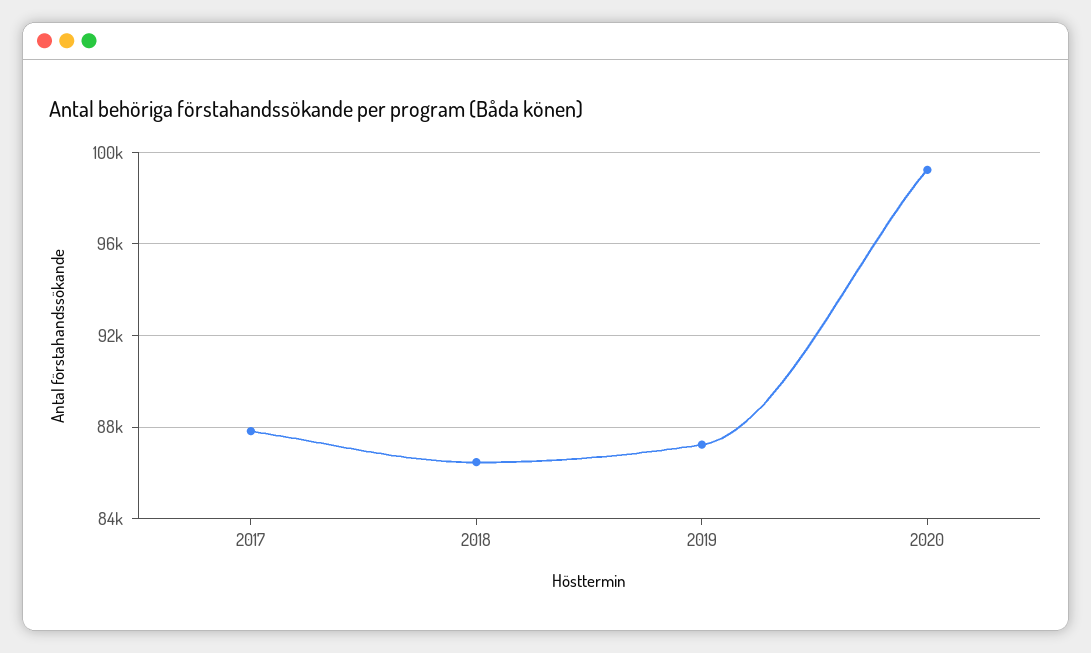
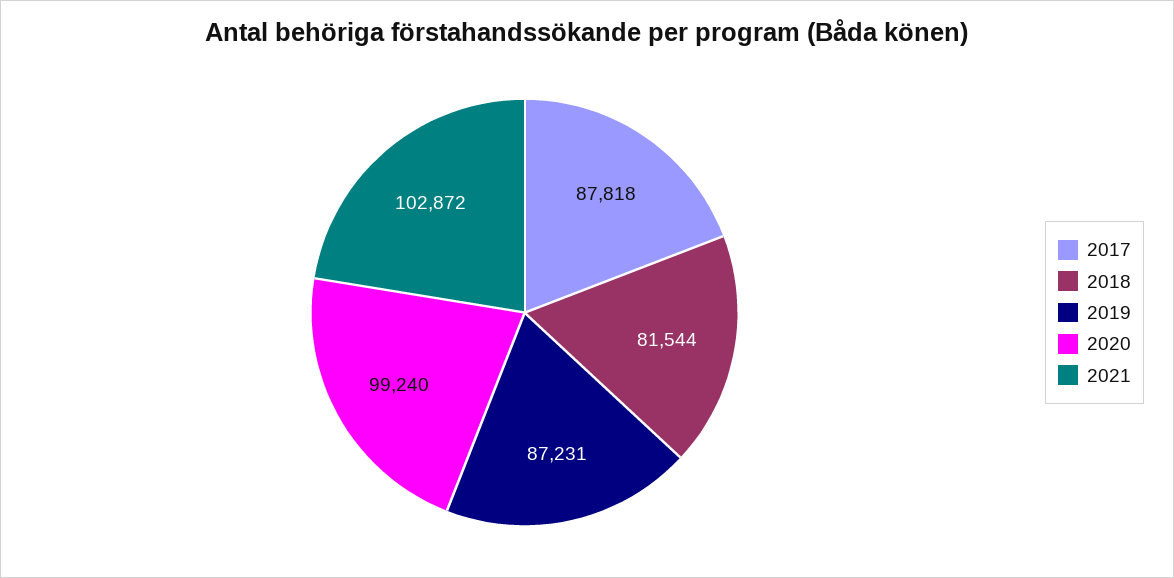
2018: 86500 -> 81544
2021: none -> 102872

